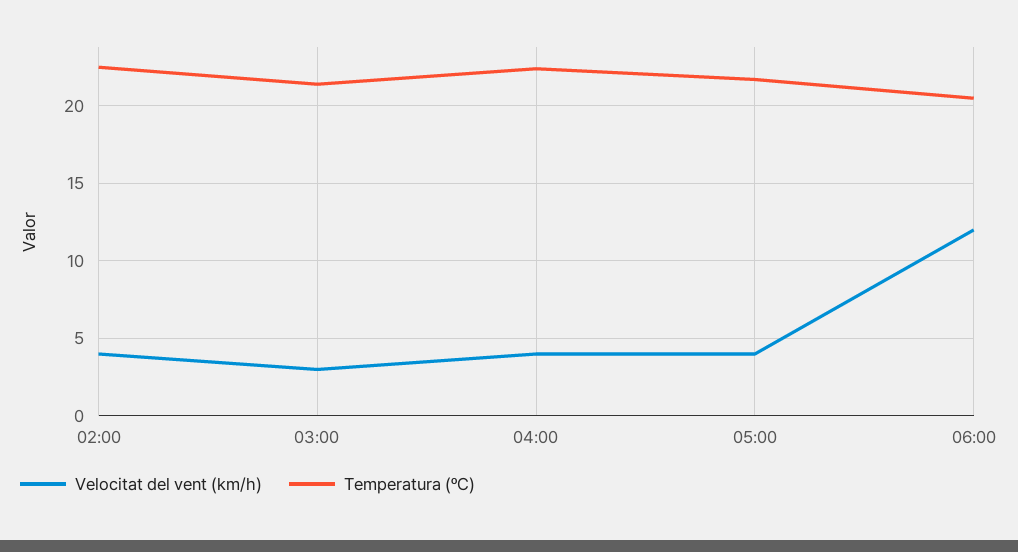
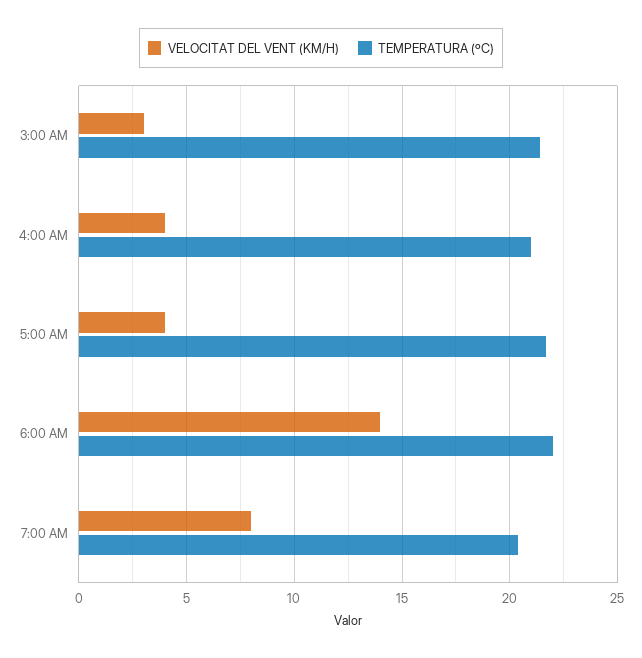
Velocitat del vent (km/h), 02:00: 4 -> none
Temperatura (ºC), 02:00: 22.5 -> none
Temperatura (ºC), 04:00: 22.5 -> 21
Velocitat del vent (km/h), 06:00: 12 -> 14
Temperatura (ºC), 06:00: 20.5 -> 22
Velocitat del vent (km/h), 7:00 AM: none -> 8
Temperatura (ºC), 7:00 AM: none -> 20.5

